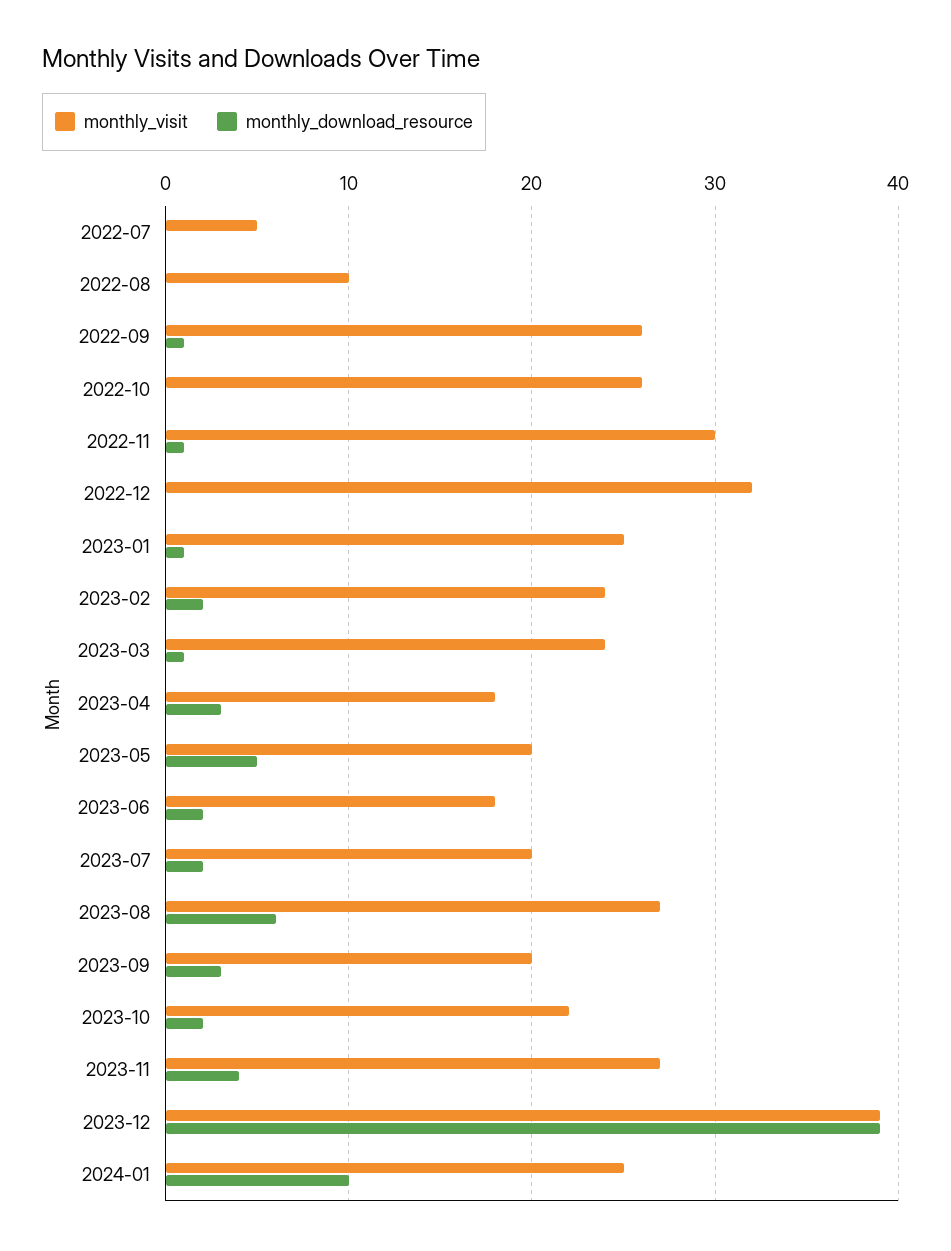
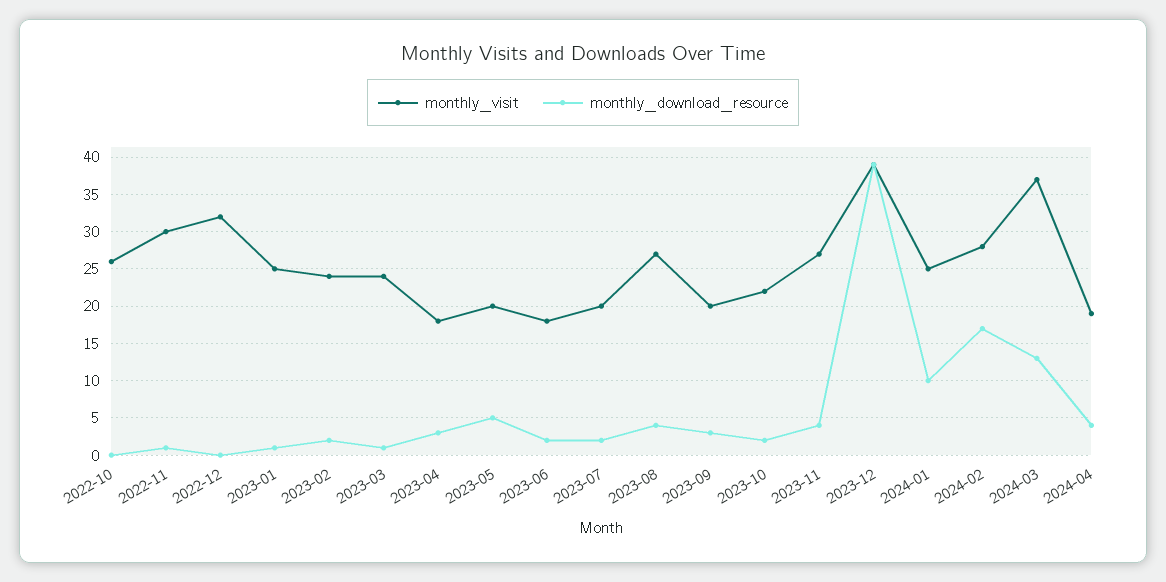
monthly_visit, 2022-07: 5 -> none
monthly_download_resource, 2022-07: 0 -> none
monthly_visit, 2022-08: 10 -> none
monthly_download_resource, 2022-08: 0 -> none
monthly_visit, 2022-09: 26 -> none
monthly_download_resource, 2022-09: 1 -> none
monthly_download_resource, 2023-08: 6 -> 4
monthly_visit, 2024-02: none -> 28
monthly_download_resource, 2024-02: none -> 17
monthly_visit, 2024-03: none -> 37
monthly_download_resource, 2024-03: none -> 13
monthly_visit, 2024-04: none -> 19
monthly_download_resource, 2024-04: none -> 4

